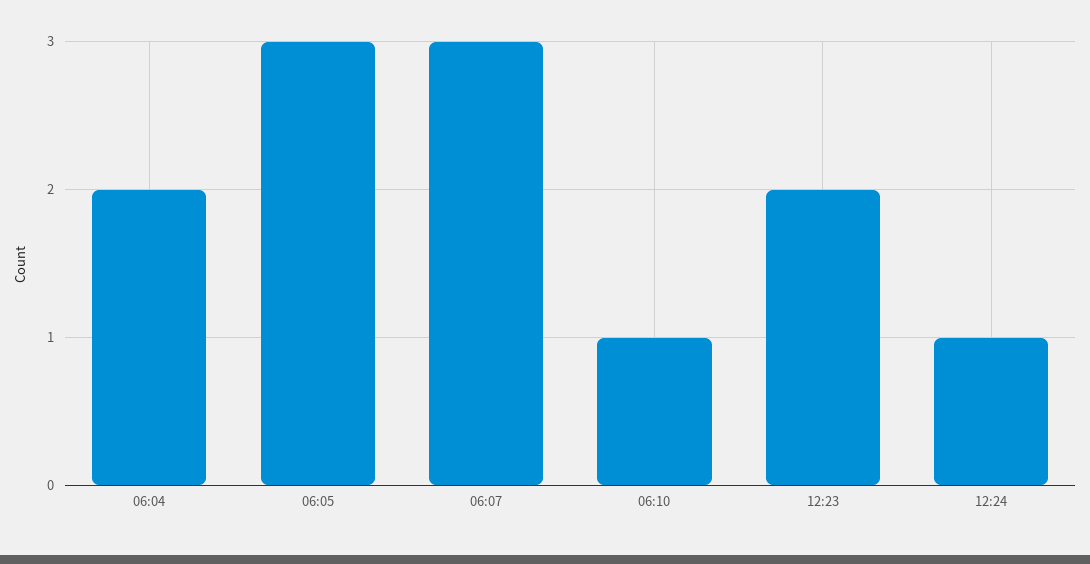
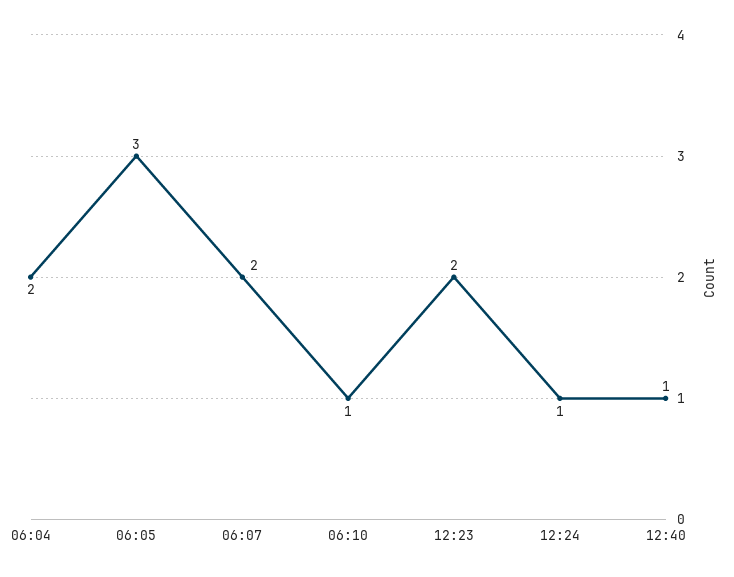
06:07: 3 -> 2
12:40: none -> 1

